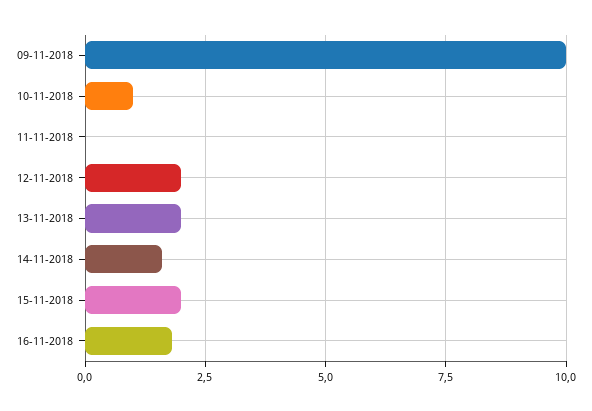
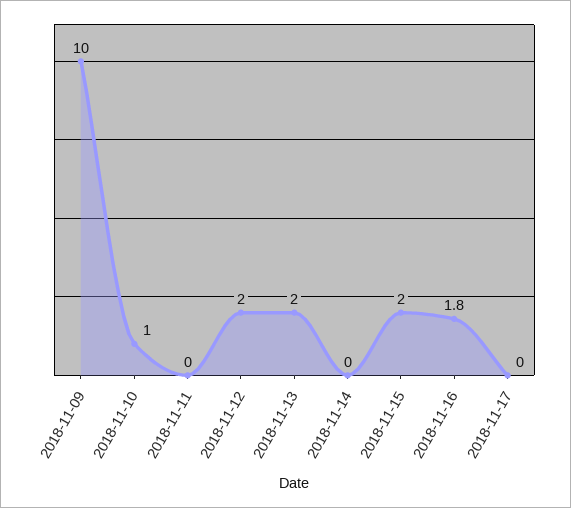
14-11-2018: 1.5 -> 0
2018-11-17: none -> 0

